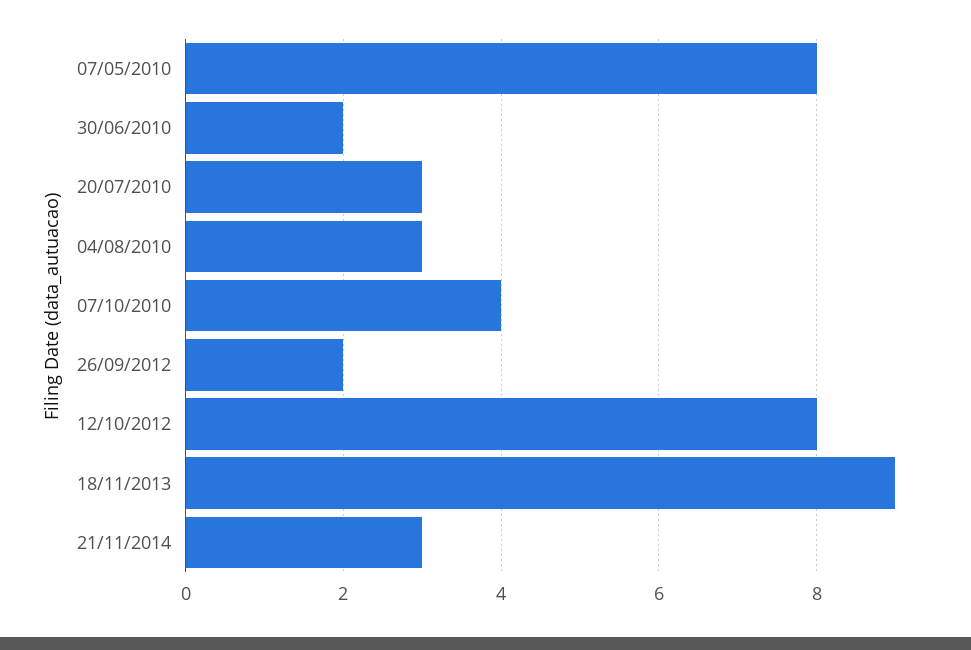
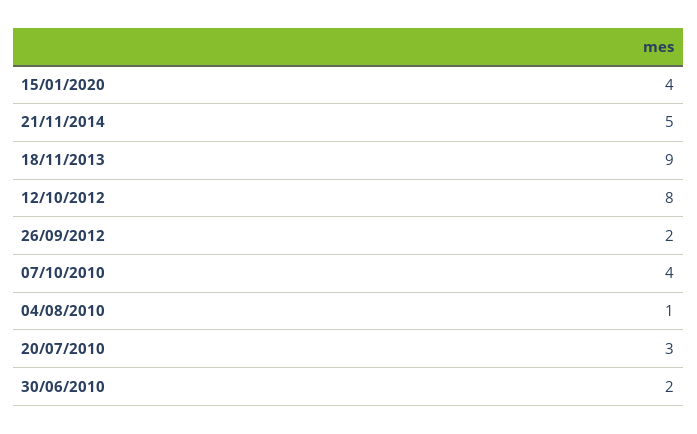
07/05/2010: 8 -> none
04/08/2010: 3 -> 1
21/11/2014: 3 -> 5
15/01/2020: none -> 4

